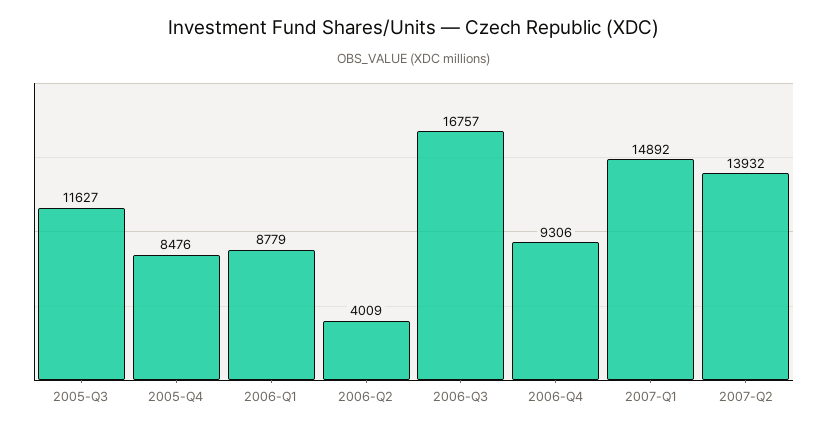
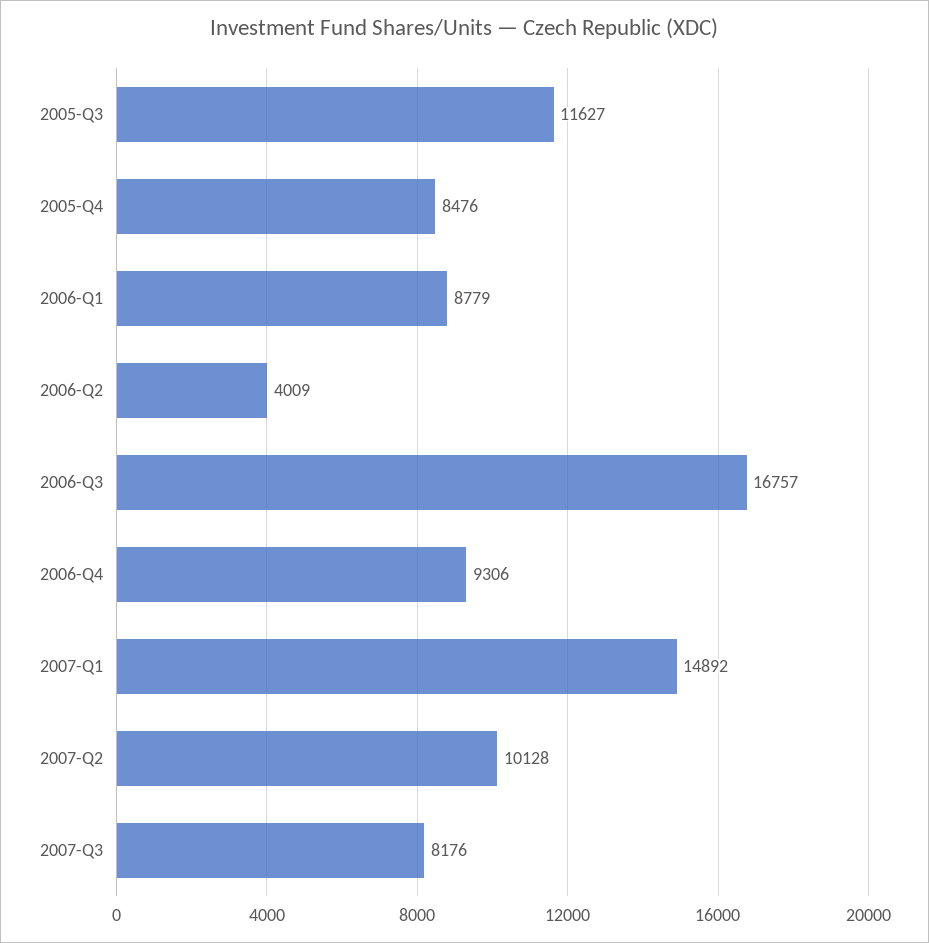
2007-Q2: 13932 -> 10128
2007-Q3: none -> 8176

